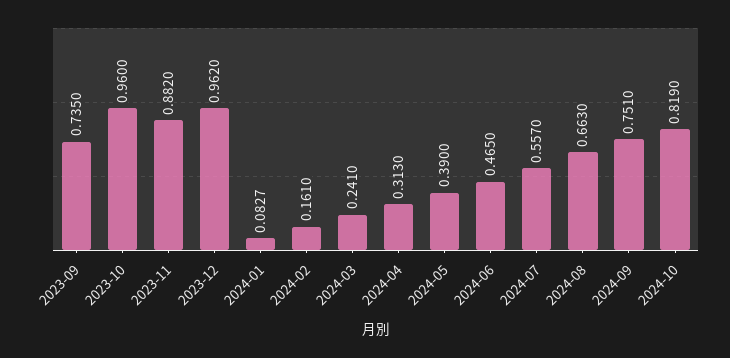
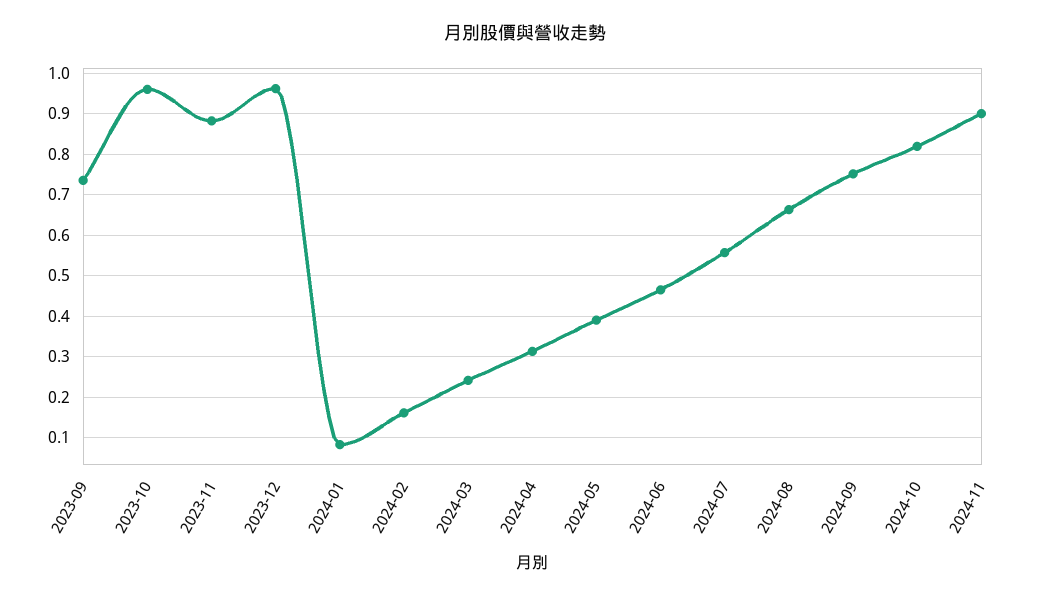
2024-11: none -> 0.9

